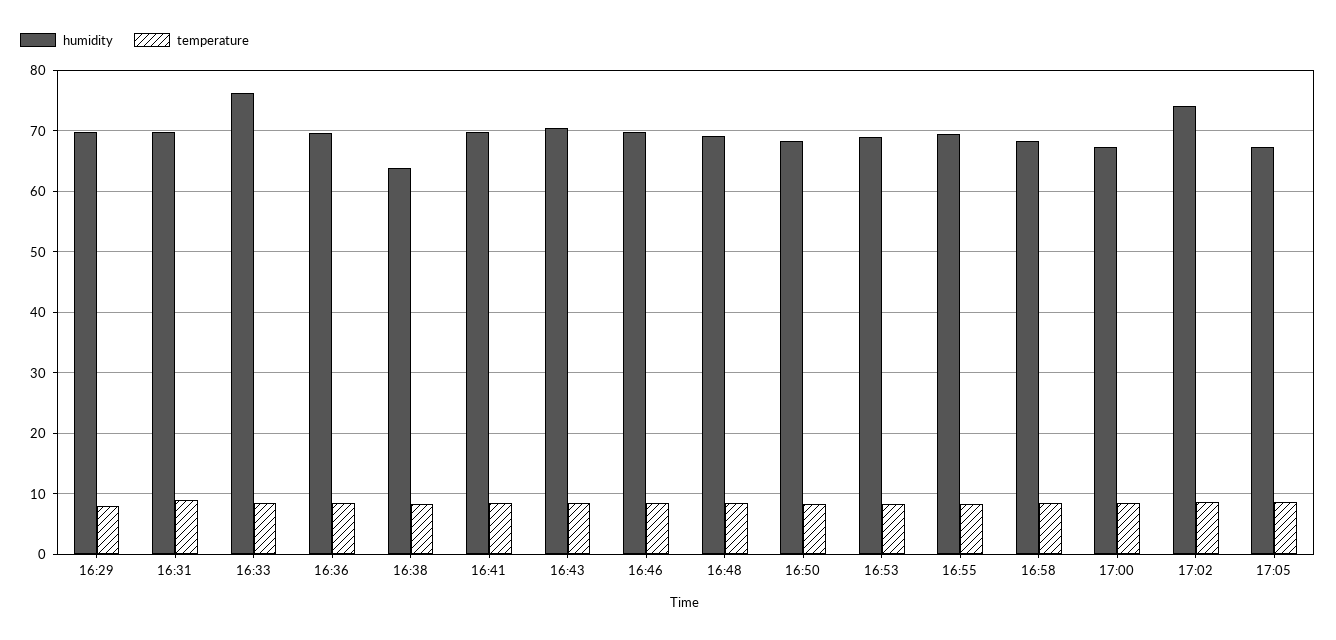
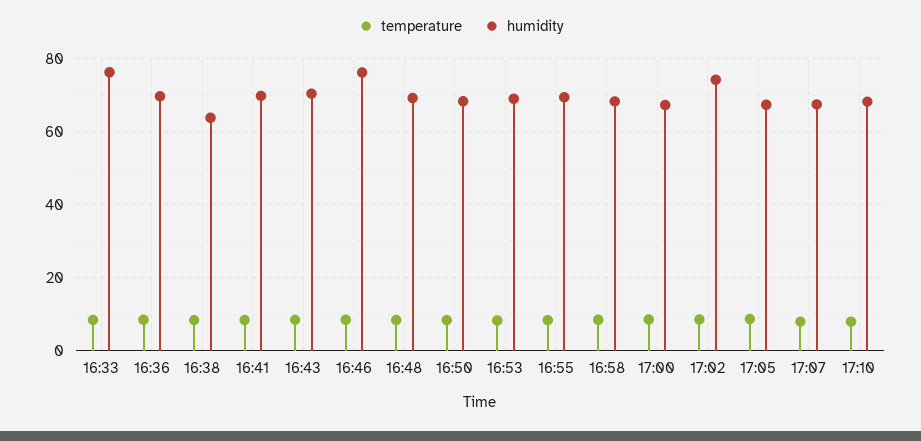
humidity, 16:29: 70 -> none
temperature, 16:29: 8 -> none
humidity, 16:31: 70 -> none
temperature, 16:31: 9 -> none
humidity, 16:46: 70 -> 76
temperature, 17:07: none -> 8
humidity, 17:07: none -> 68
temperature, 17:10: none -> 8
humidity, 17:10: none -> 68

